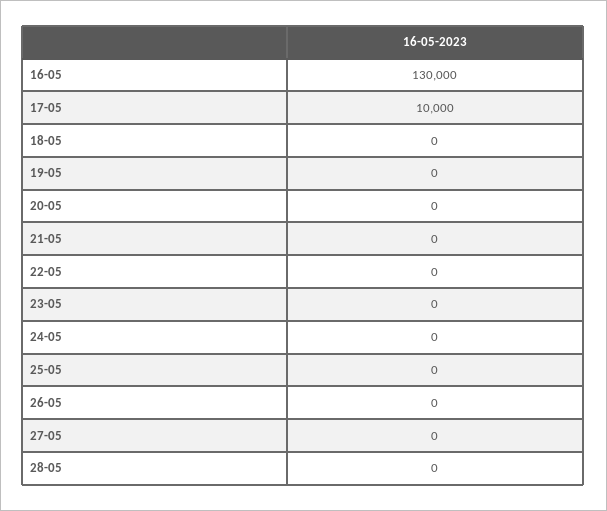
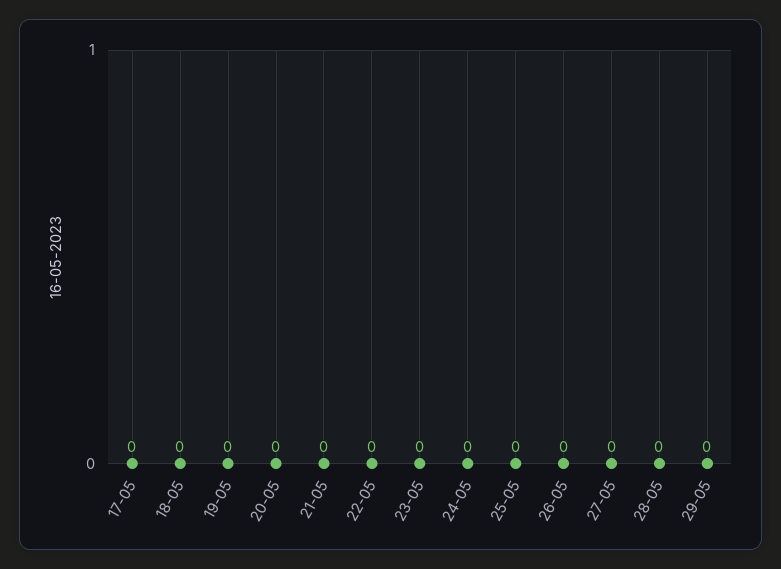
16-05: 130000 -> none
17-05: 10000 -> 0
29-05: none -> 0

